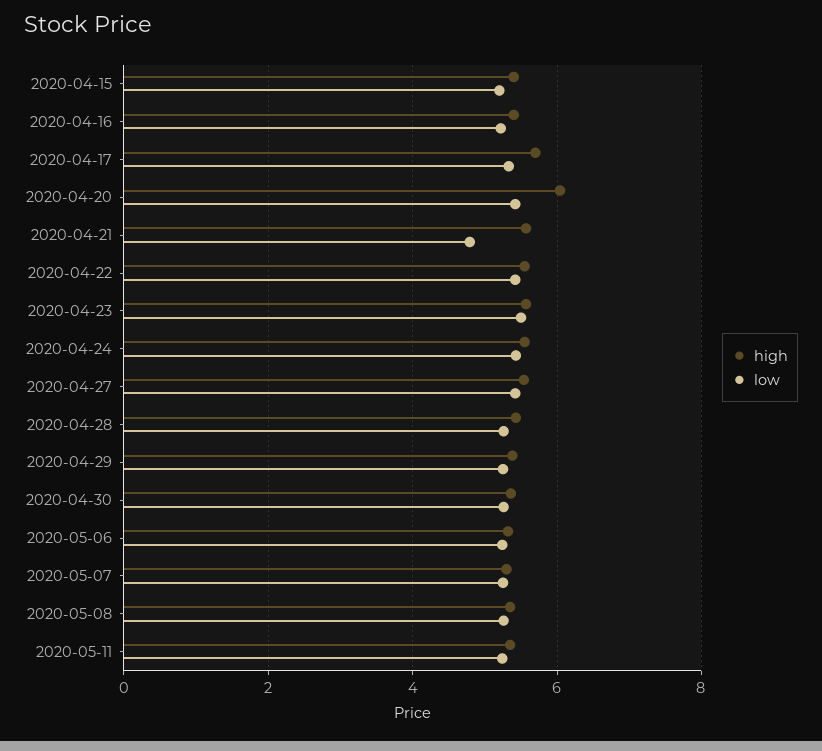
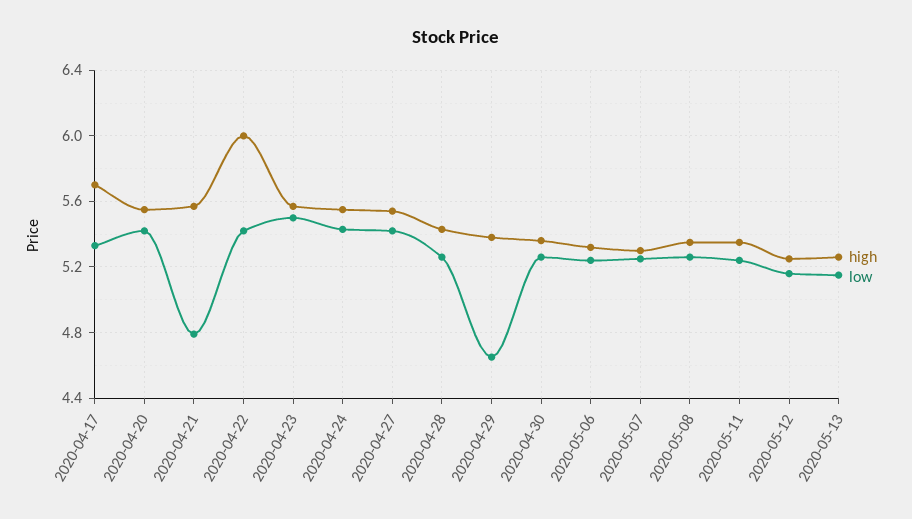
high, 2020-04-15: 5.4 -> none
low, 2020-04-15: 5.2 -> none
high, 2020-04-16: 5.4 -> none
low, 2020-04-16: 5.2 -> none
high, 2020-04-20: 6 -> 5.55
high, 2020-04-22: 5.6 -> 6
low, 2020-04-29: 5.2 -> 4.65
high, 2020-05-12: none -> 5.25
low, 2020-05-12: none -> 5.15
high, 2020-05-13: none -> 5.25
low, 2020-05-13: none -> 5.15

